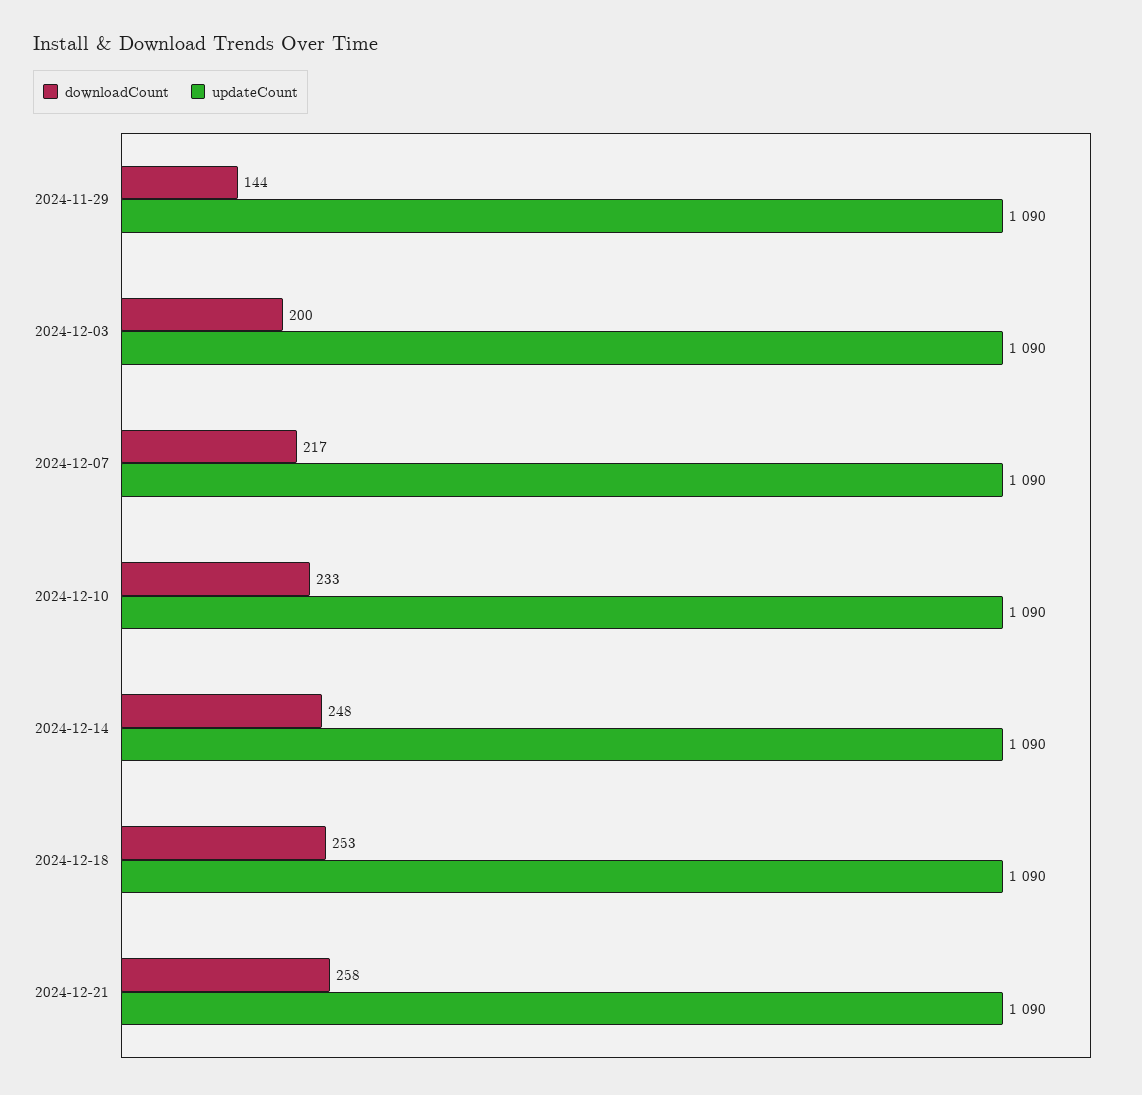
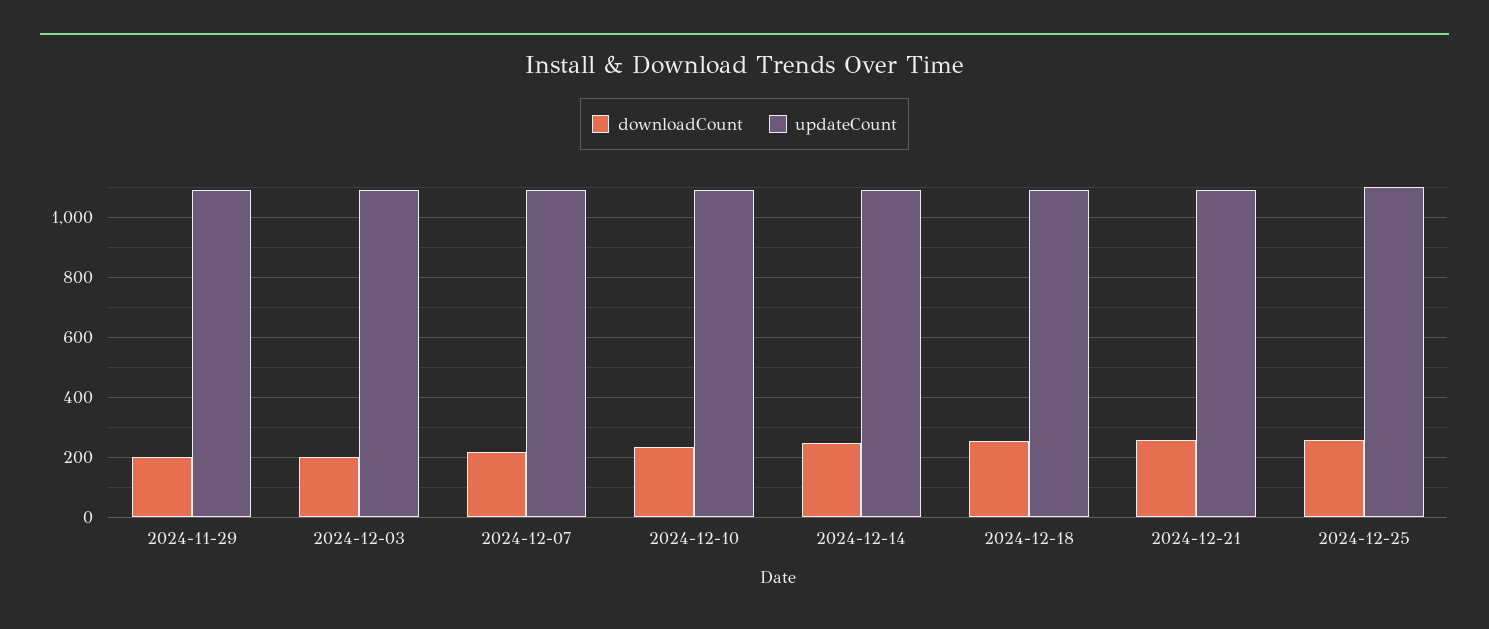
downloadCount, 2024-11-29: 144 -> 200
downloadCount, 2024-12-25: none -> 260
updateCount, 2024-12-25: none -> 1100

